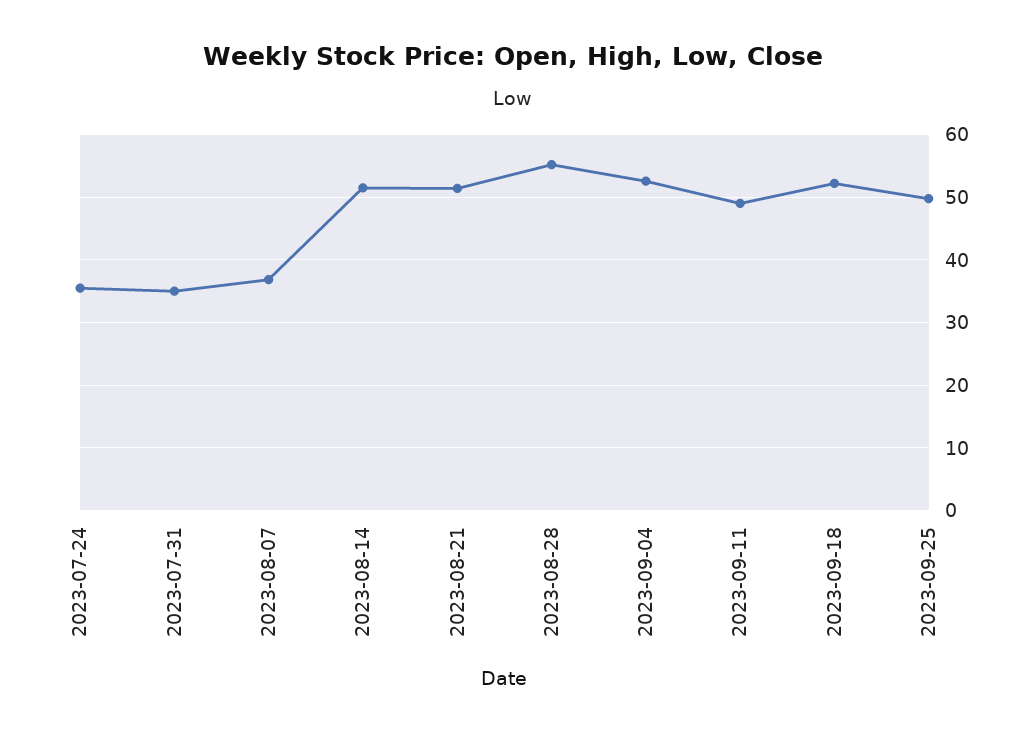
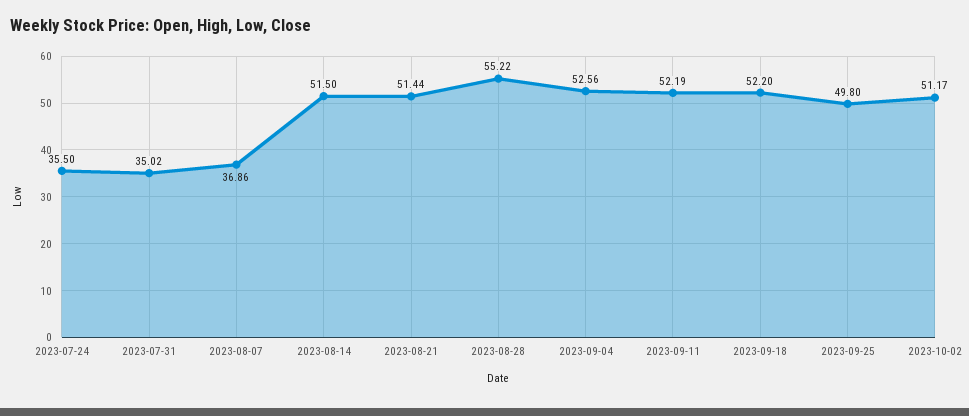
2023-09-11: 49 -> 52.19
2023-10-02: none -> 51.17

